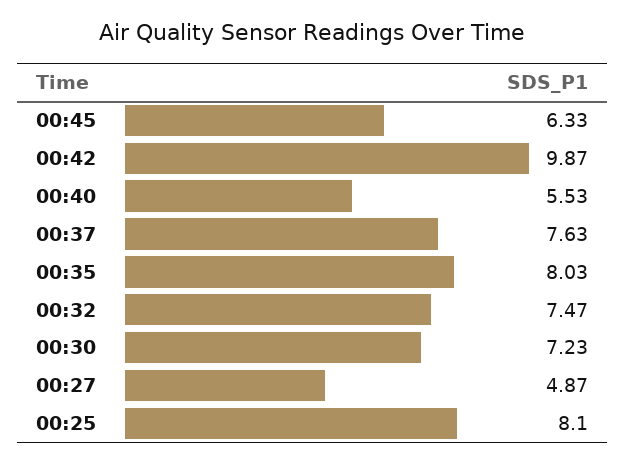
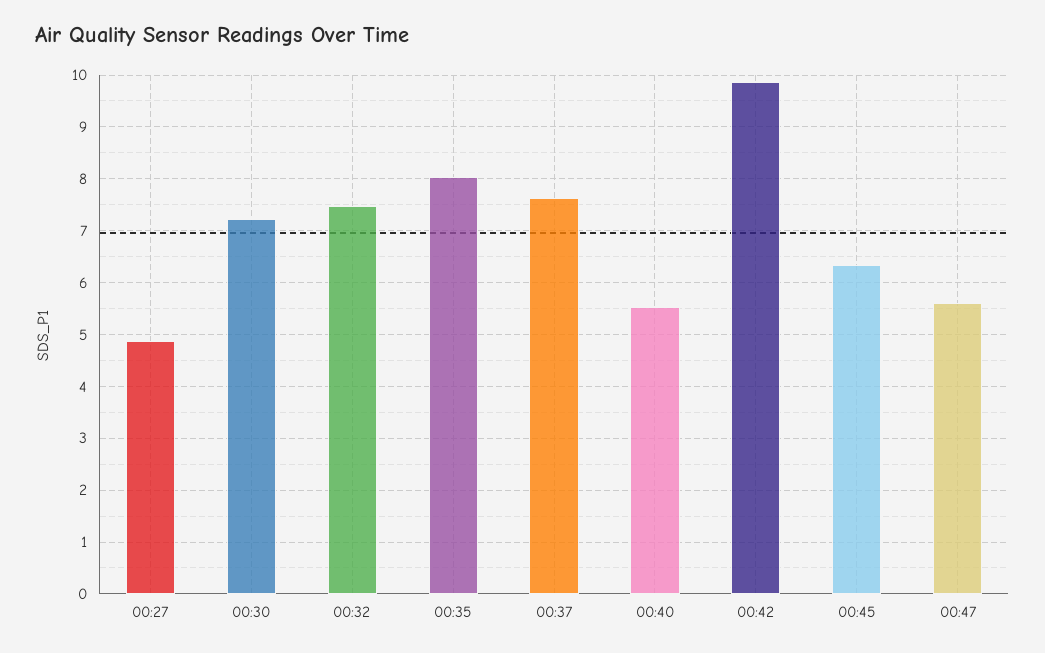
00:25: 8.1 -> none
00:47: none -> 5.6

